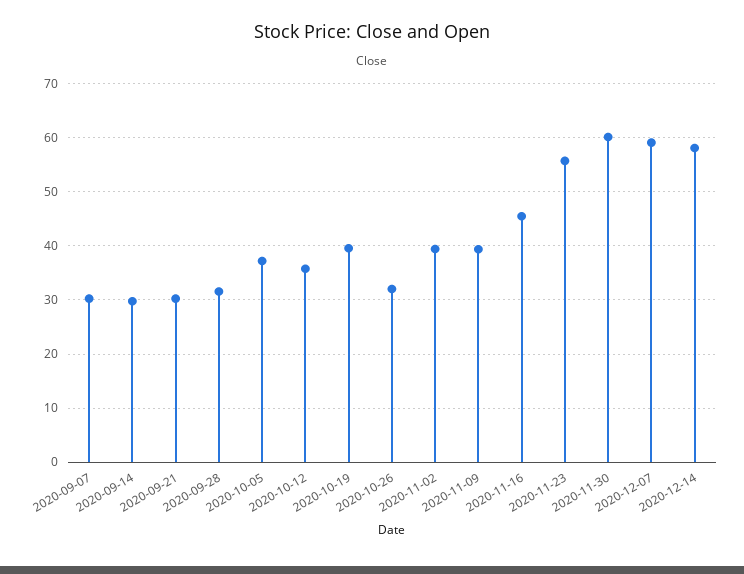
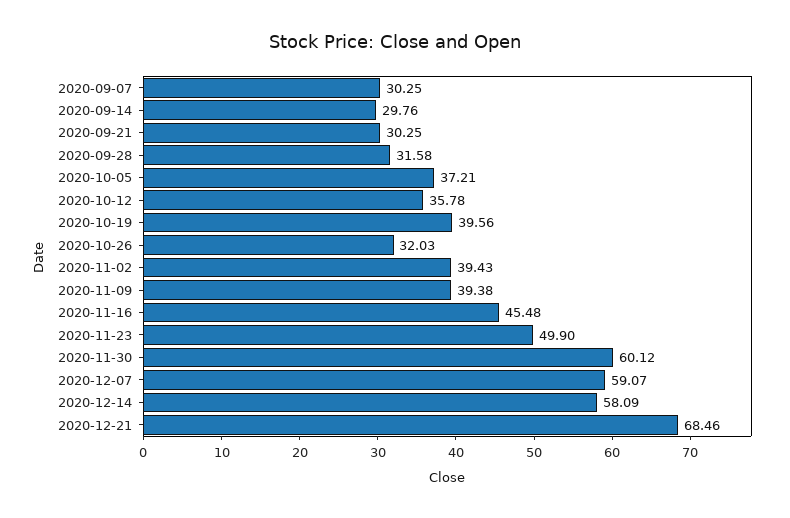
2020-11-23: 56 -> 49.9
2020-12-21: none -> 68.46

